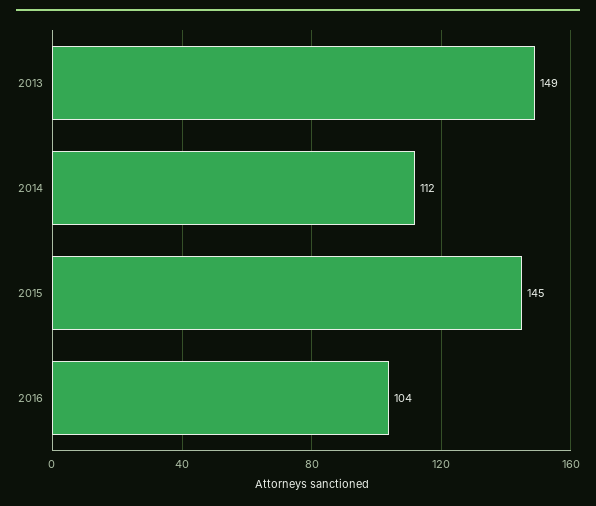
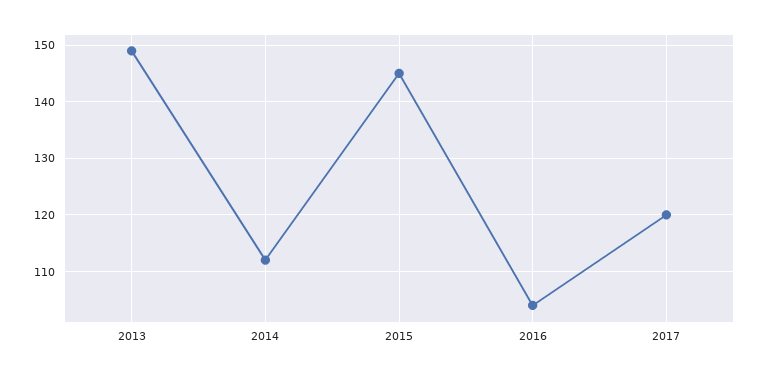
2017: none -> 120

